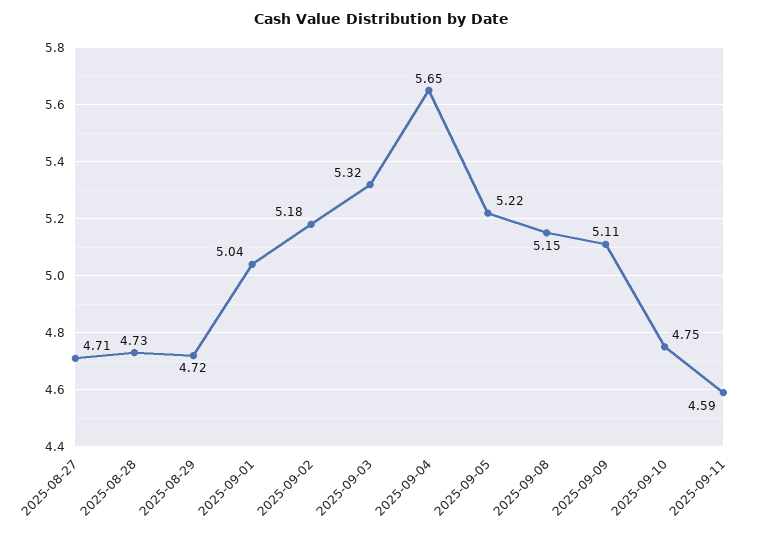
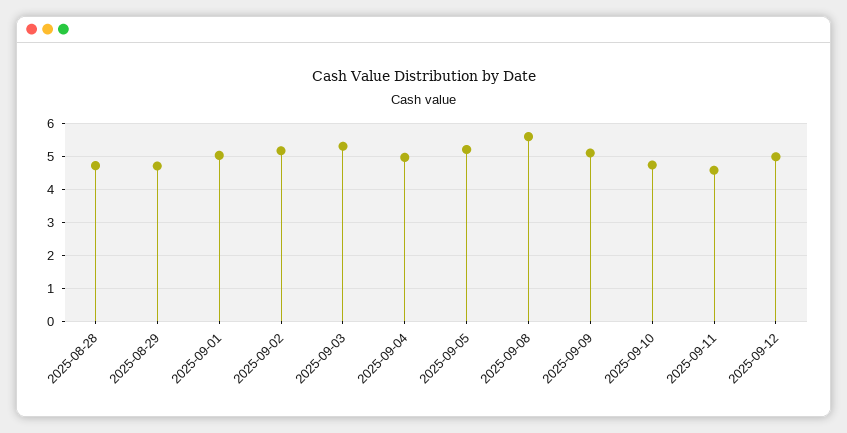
2025-08-27: 4.71 -> none
2025-09-04: 5.65 -> 5
2025-09-08: 5.15 -> 5.6
2025-09-12: none -> 5

